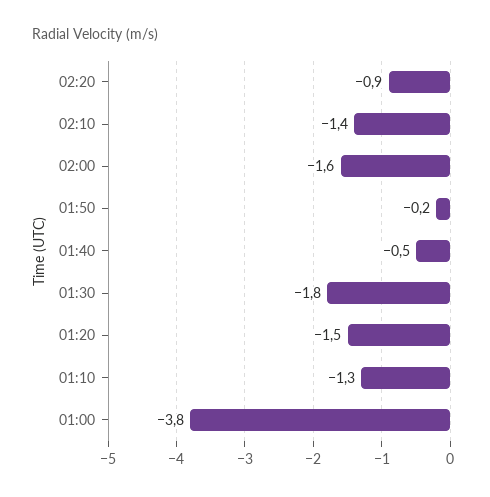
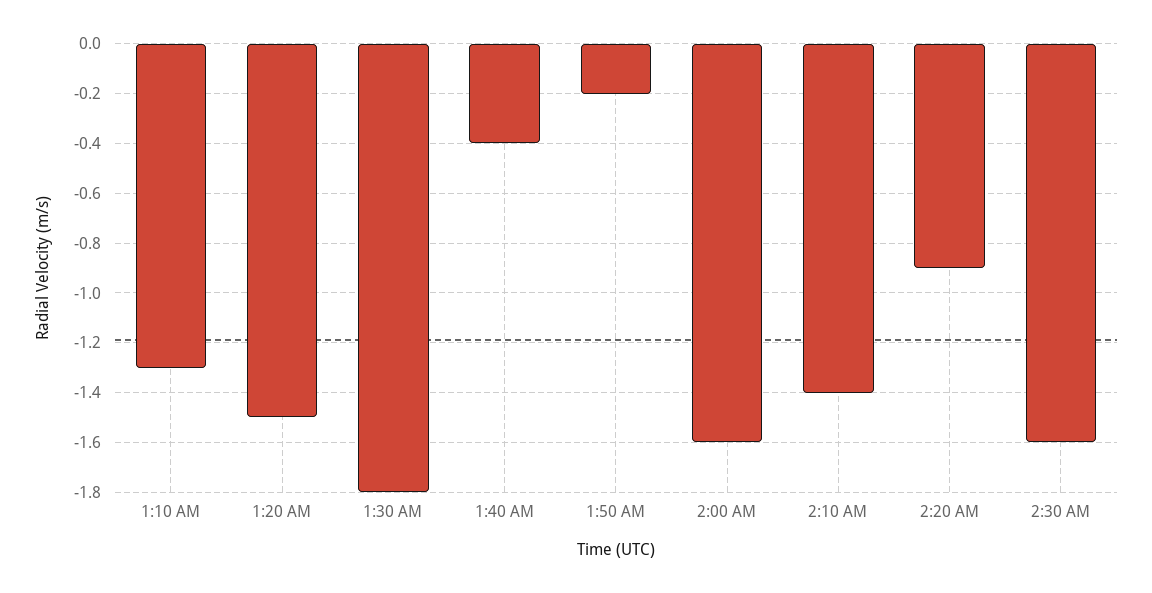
01:40: -0.5 -> -0.4
01:00: -3.8 -> none
2:30 AM: none -> -1.6

